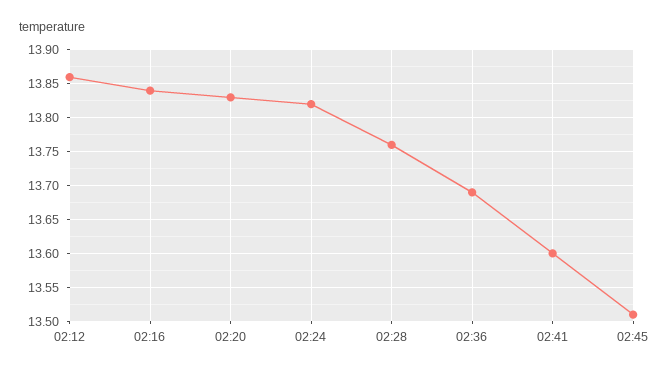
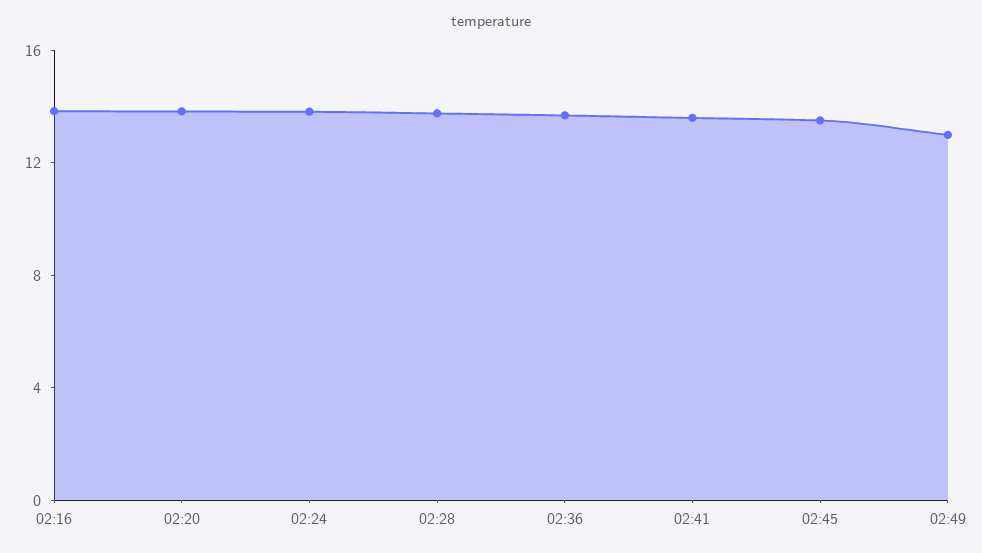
02:12: 13.86 -> none
02:49: none -> 13

